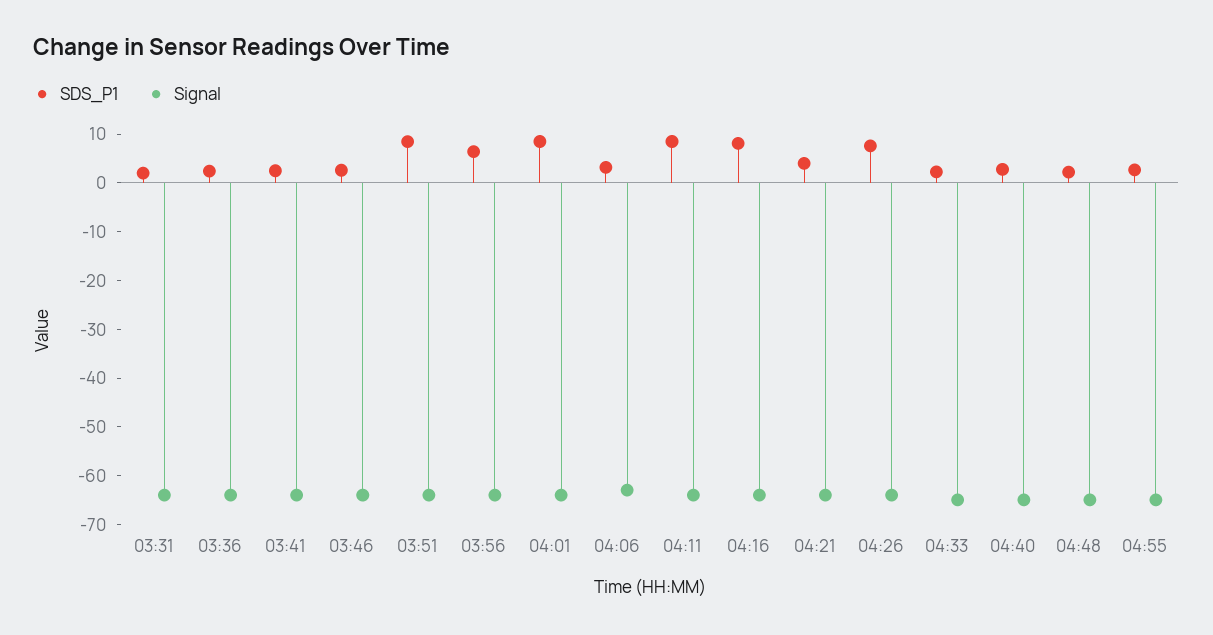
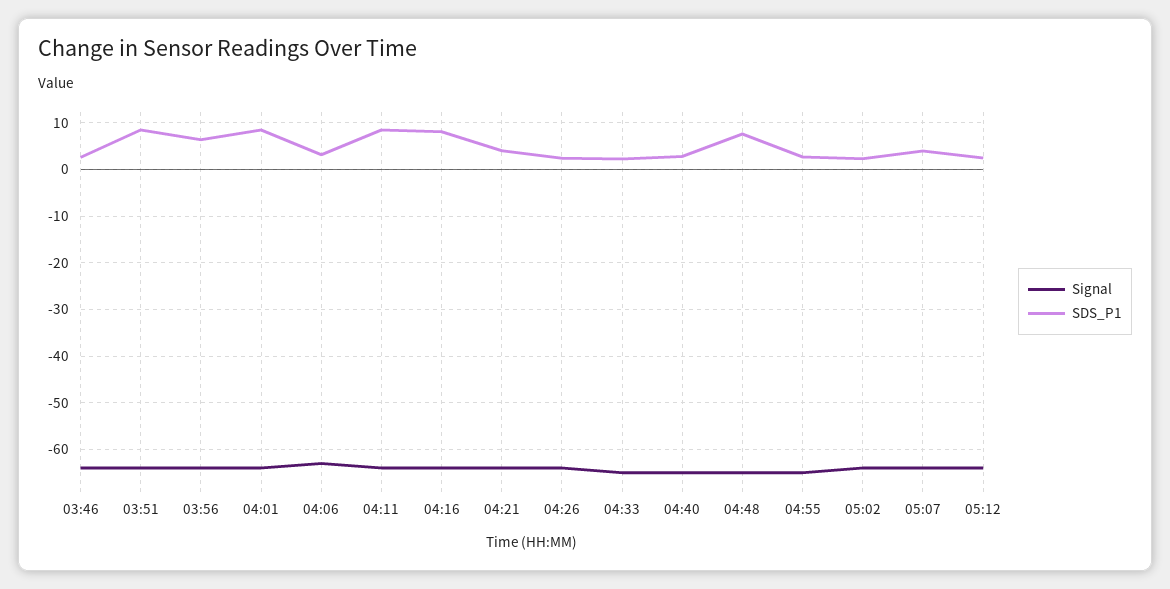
SDS_P1, 03:31: 2 -> none
Signal, 03:31: -64 -> none
SDS_P1, 03:36: 2 -> none
Signal, 03:36: -64 -> none
SDS_P1, 03:41: 2 -> none
Signal, 03:41: -64 -> none
SDS_P1, 04:26: 8 -> 2
SDS_P1, 04:48: 2 -> 8
Signal, 05:02: none -> -64
SDS_P1, 05:02: none -> 2
Signal, 05:07: none -> -64
SDS_P1, 05:07: none -> 4
Signal, 05:12: none -> -64
SDS_P1, 05:12: none -> 2

